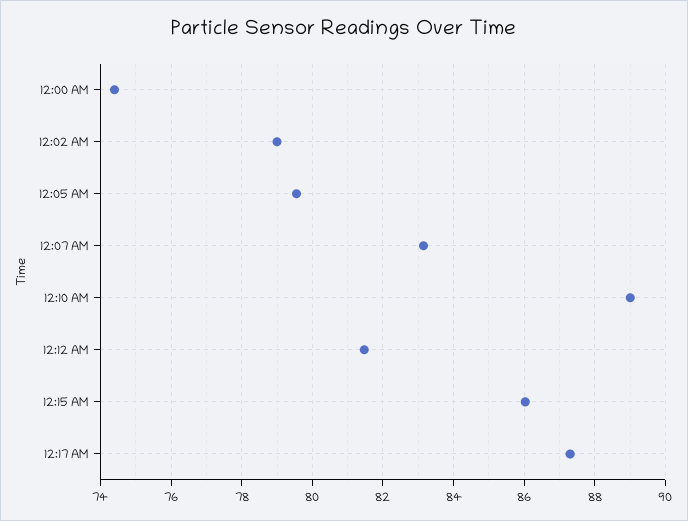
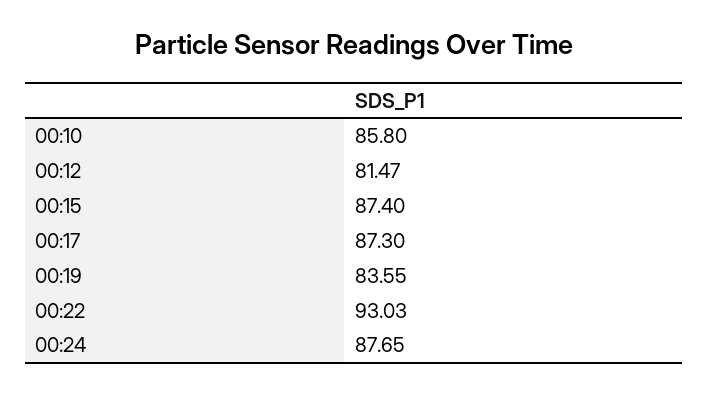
12:00 AM: 74.4 -> none
12:02 AM: 79 -> none
12:05 AM: 79.6 -> none
12:07 AM: 83.2 -> none
12:10 AM: 89 -> 85.8
12:15 AM: 86 -> 87.4
00:19: none -> 83.55
00:22: none -> 93.03
00:24: none -> 87.65

